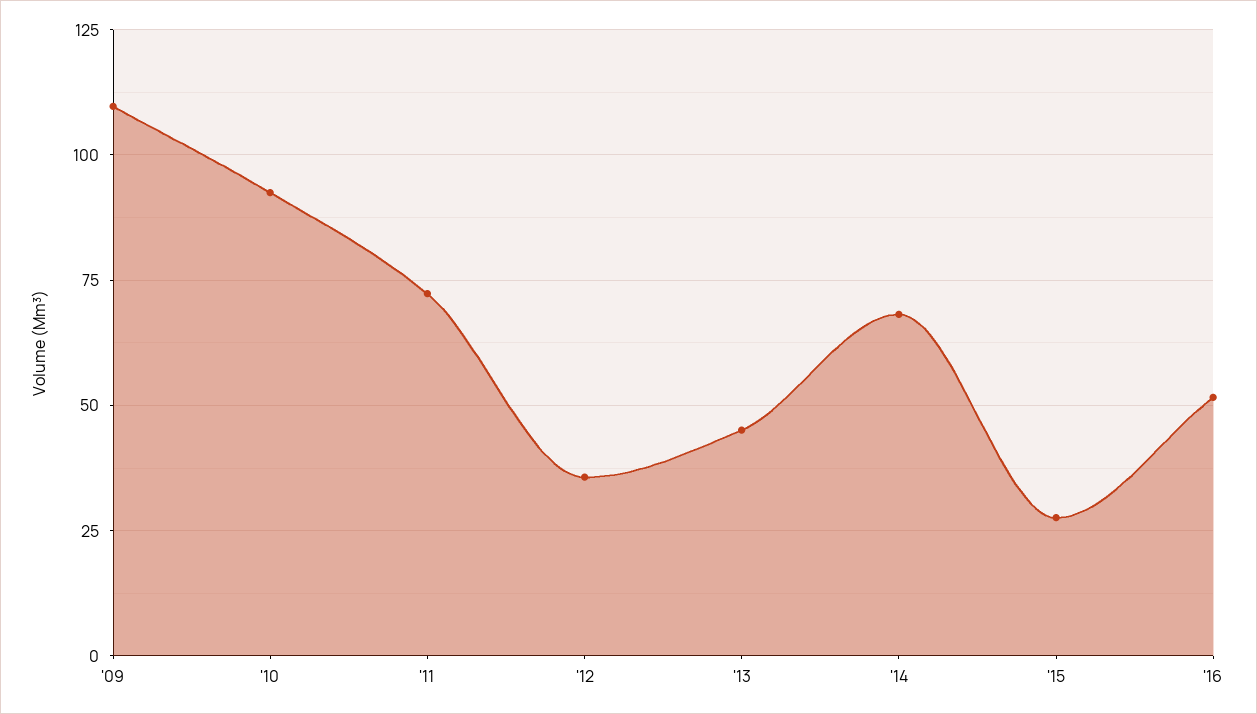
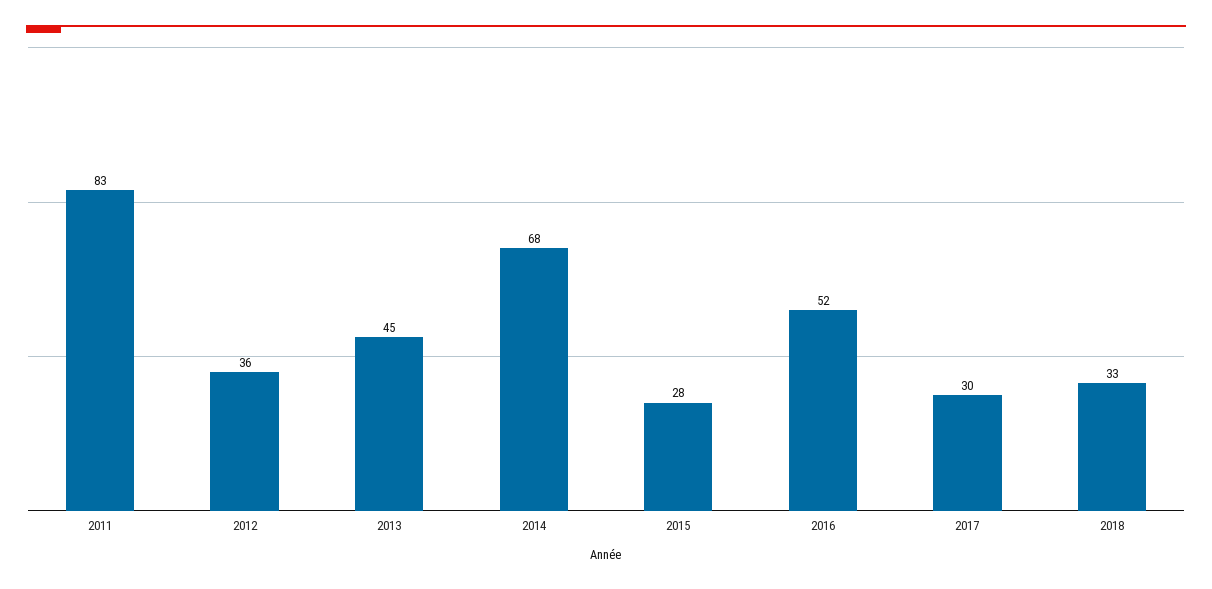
'09: 110 -> none
'10: 92.5 -> none
'11: 72.5 -> 83
2017: none -> 30
2018: none -> 33

